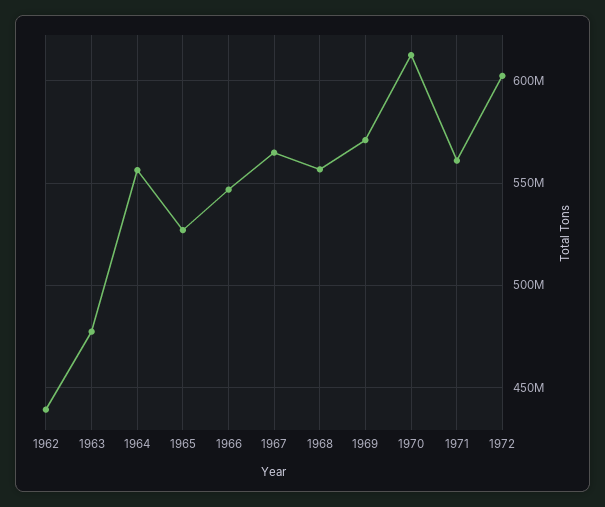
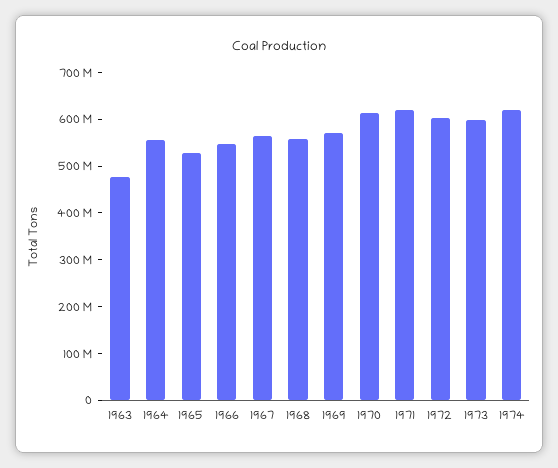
1962: 440000000 -> none
1971: 560000000 -> 620000000
1973: none -> 600000000
1974: none -> 620000000

